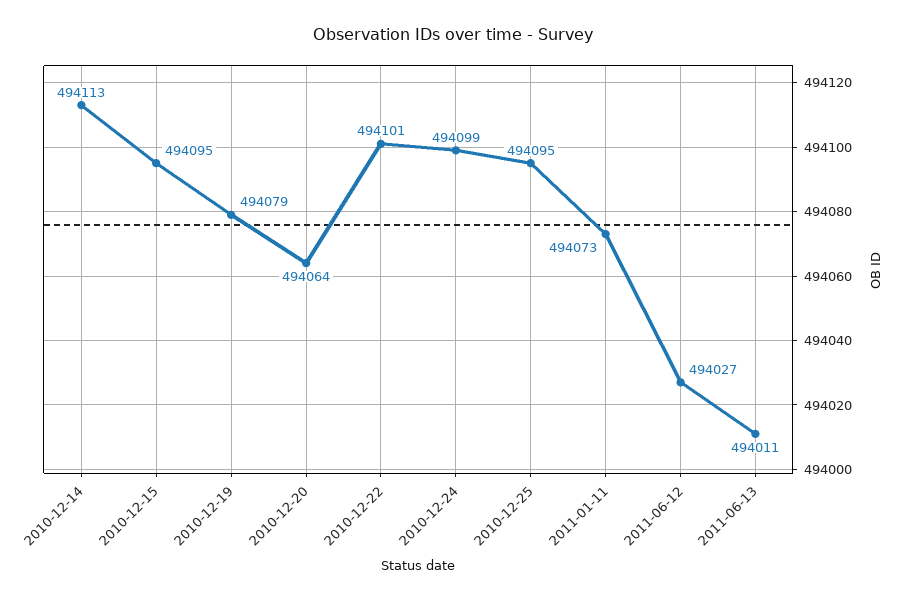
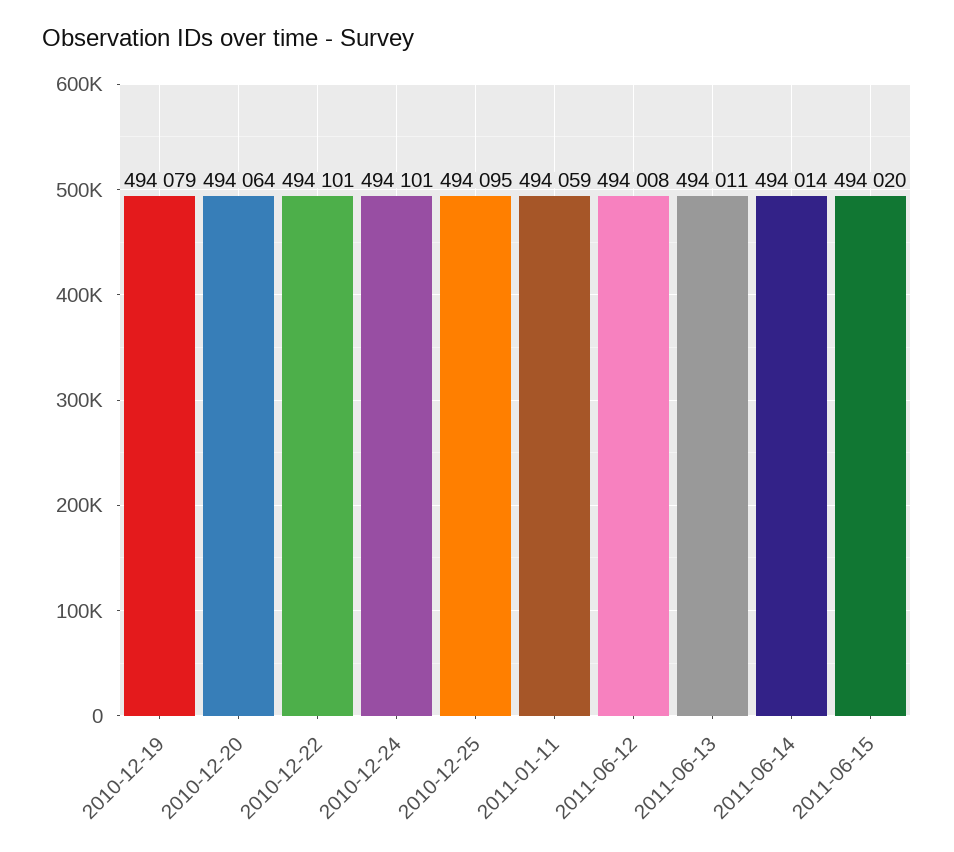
2010-12-14: 494113 -> none
2010-12-15: 494095 -> none
2010-12-24: 494099 -> 494101
2011-01-11: 494073 -> 494059
2011-06-12: 494027 -> 494008
2011-06-14: none -> 494014
2011-06-15: none -> 494020

